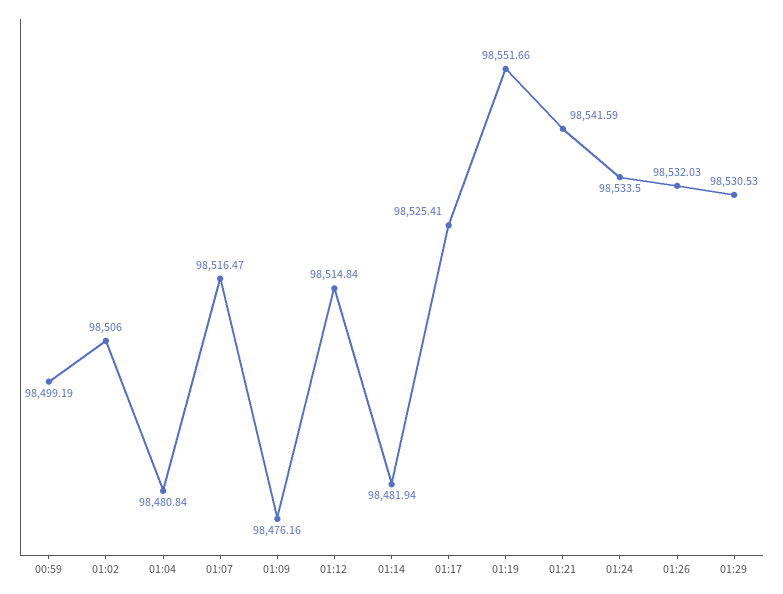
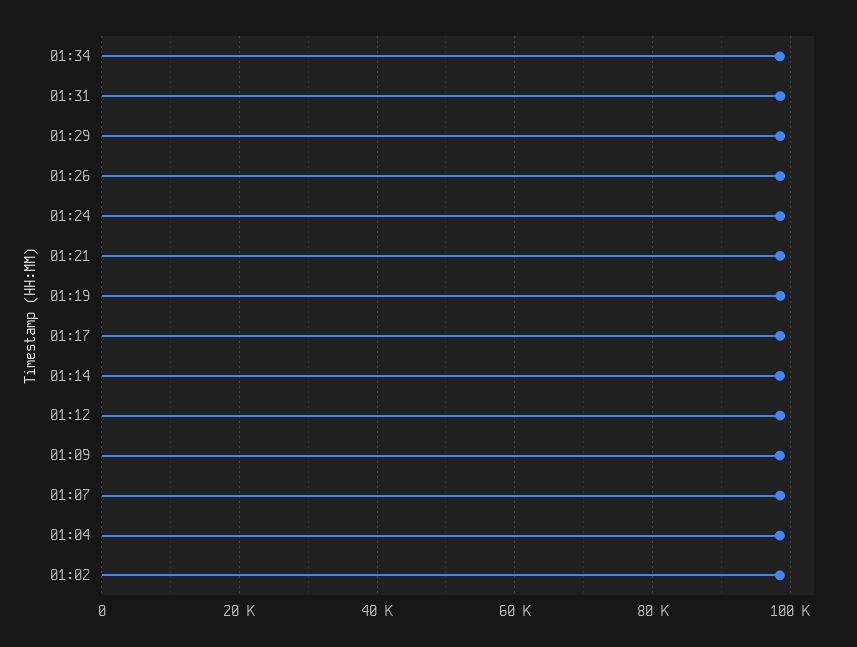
00:59: 98499.19 -> none
01:34: none -> 98000
01:31: none -> 98000

